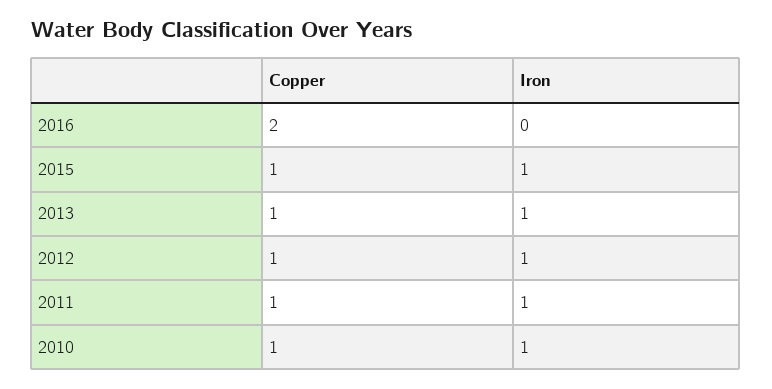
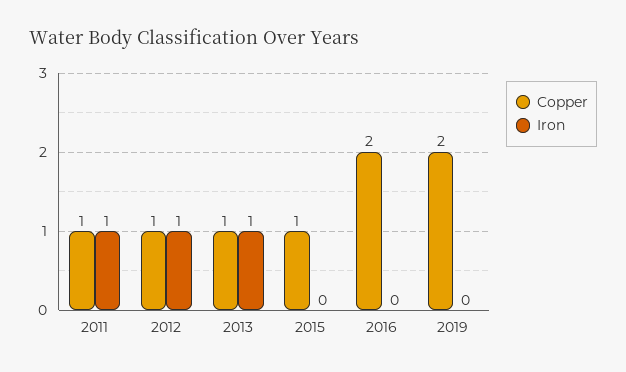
Iron, 2015: 1 -> 0
Copper, 2010: 1 -> none
Iron, 2010: 1 -> none
Copper, 2019: none -> 2
Iron, 2019: none -> 0

